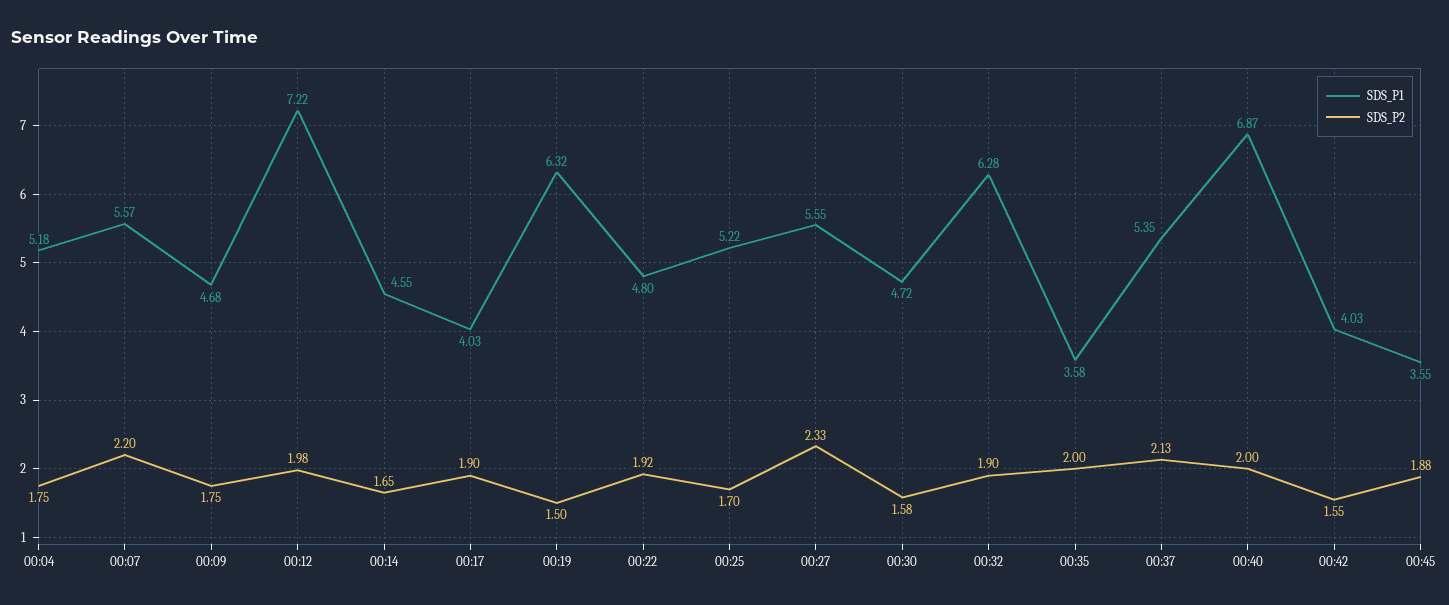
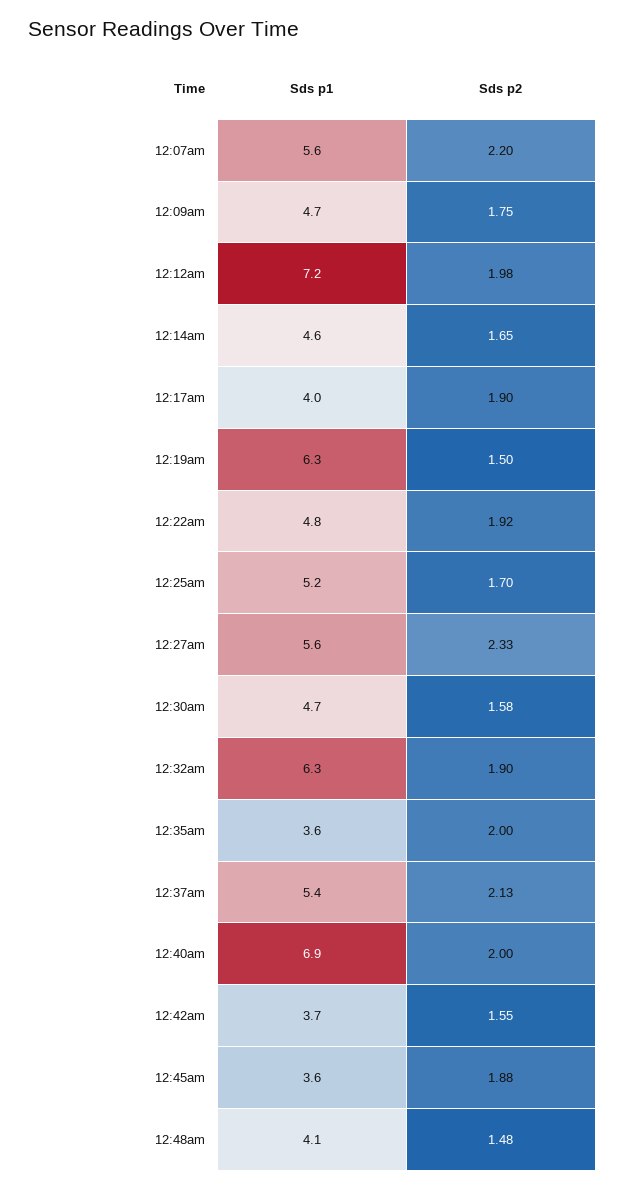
SDS_P1, 00:04: 5.18 -> none
SDS_P2, 00:04: 1.75 -> none
SDS_P1, 00:42: 4.03 -> 3.7
SDS_P1, 12:48am: none -> 4.1
SDS_P2, 12:48am: none -> 1.48

